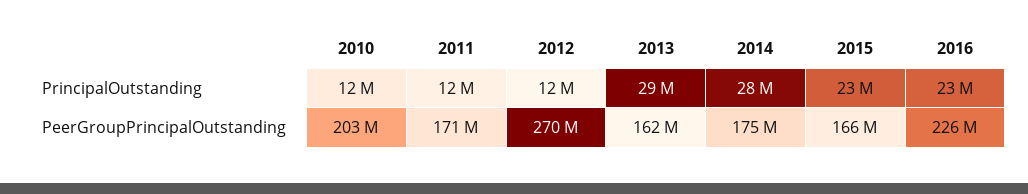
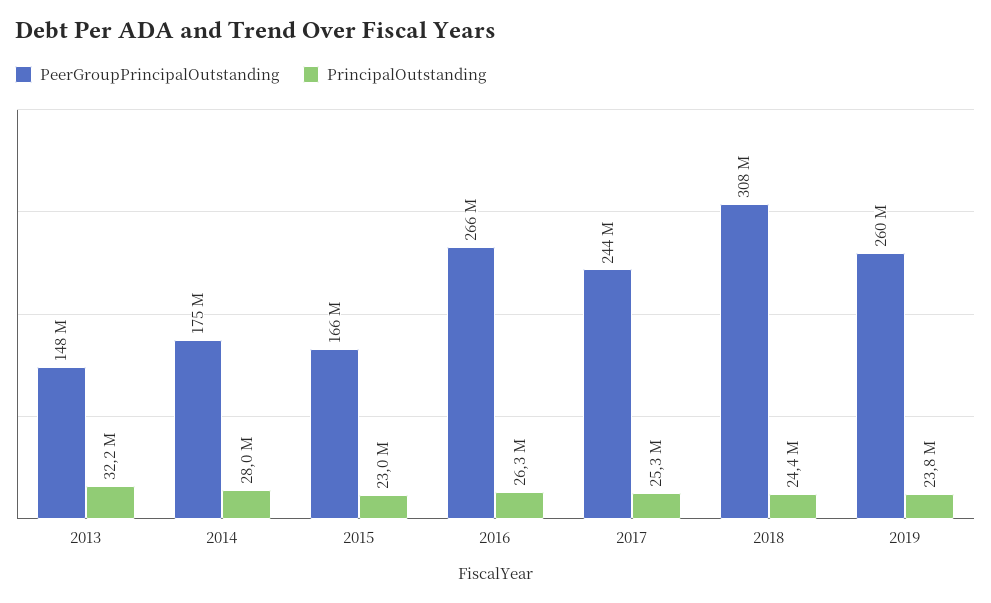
PrincipalOutstanding, 2010: 12000000 -> none
PrincipalOutstanding, 2011: 12000000 -> none
PrincipalOutstanding, 2012: 12000000 -> none
PrincipalOutstanding, 2013: 29000000 -> 32200000
PrincipalOutstanding, 2016: 23000000 -> 26300000
PeerGroupPrincipalOutstanding, 2010: 203000000 -> none
PeerGroupPrincipalOutstanding, 2011: 171000000 -> none
PeerGroupPrincipalOutstanding, 2012: 270000000 -> none
PeerGroupPrincipalOutstanding, 2013: 162000000 -> 148000000
PeerGroupPrincipalOutstanding, 2016: 226000000 -> 266000000
PeerGroupPrincipalOutstanding, 2017: none -> 244000000
PrincipalOutstanding, 2017: none -> 25300000
PeerGroupPrincipalOutstanding, 2018: none -> 308000000
PrincipalOutstanding, 2018: none -> 24400000
PeerGroupPrincipalOutstanding, 2019: none -> 260000000
PrincipalOutstanding, 2019: none -> 23800000

